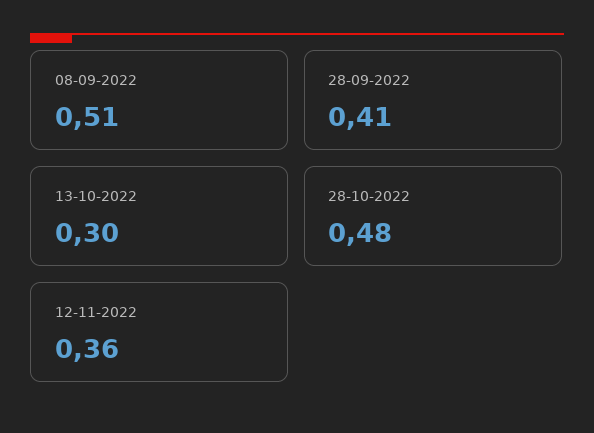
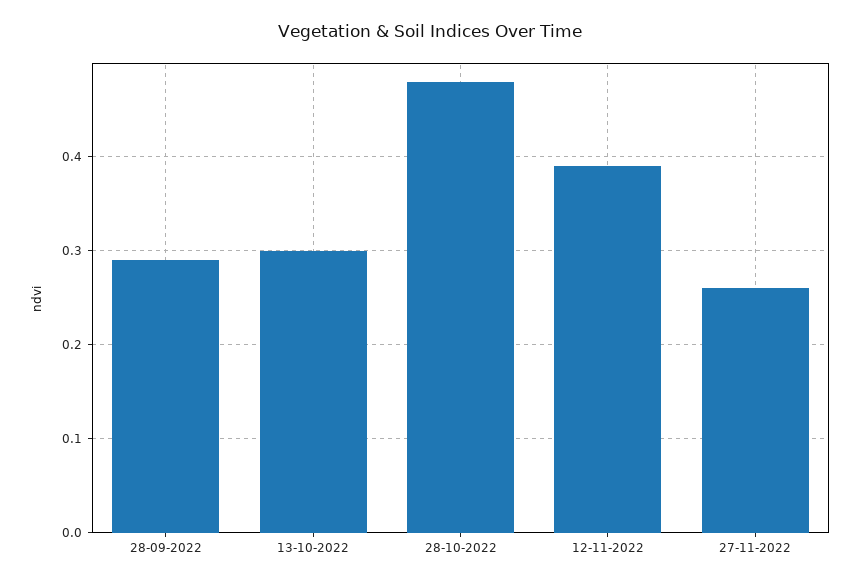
08-09-2022: 0.51 -> none
28-09-2022: 0.41 -> 0.29
12-11-2022: 0.36 -> 0.39
27-11-2022: none -> 0.26

